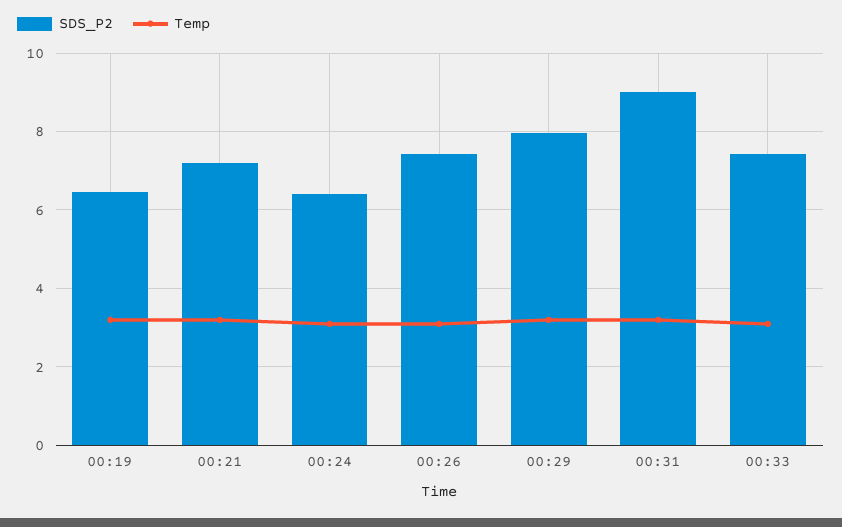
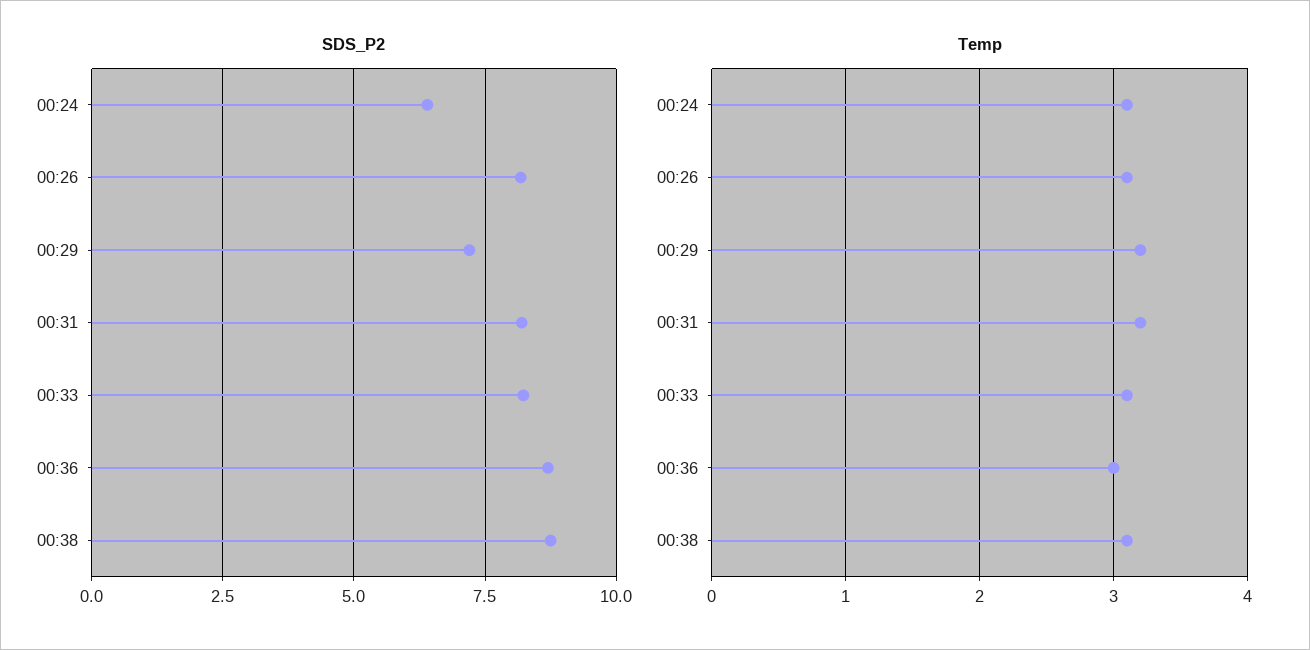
SDS_P2, 00:19: 6.4 -> none
Temp, 00:19: 3.2 -> none
SDS_P2, 00:21: 7.2 -> none
Temp, 00:21: 3.2 -> none
SDS_P2, 00:26: 7.4 -> 8.25
SDS_P2, 00:29: 8 -> 7.25
SDS_P2, 00:31: 9 -> 8.25
SDS_P2, 00:33: 7.4 -> 8.25
SDS_P2, 00:36: none -> 8.75
SDS_P2, 00:38: none -> 8.75
Temp, 00:36: none -> 3
Temp, 00:38: none -> 3.1

